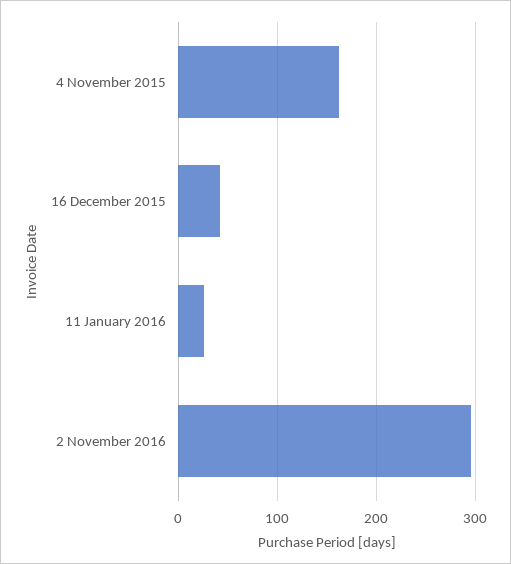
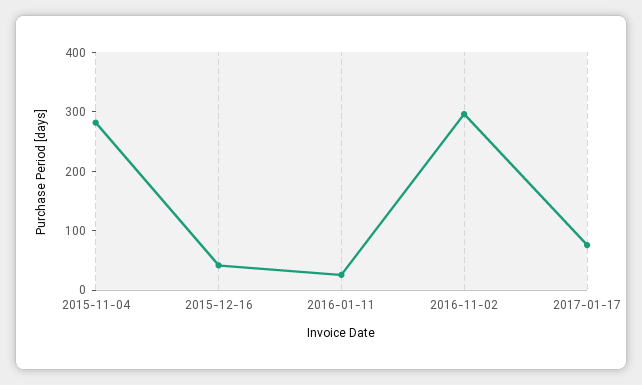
4 November 2015: 160 -> 280
2017-01-17: none -> 80

